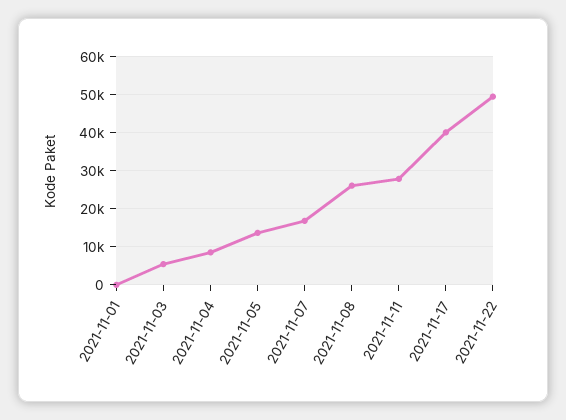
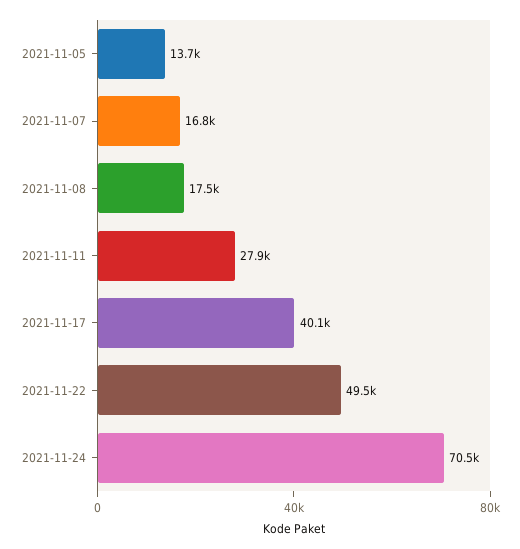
2021-11-01: 0 -> none
2021-11-03: 6000 -> none
2021-11-04: 8000 -> none
2021-11-08: 26000 -> 17500
2021-11-24: none -> 70500

